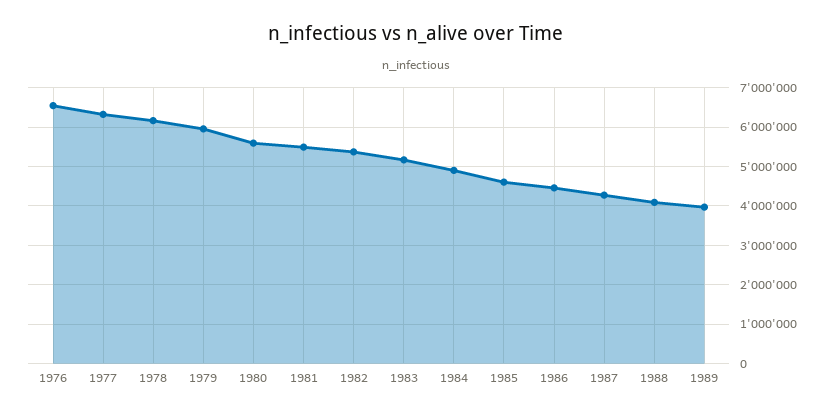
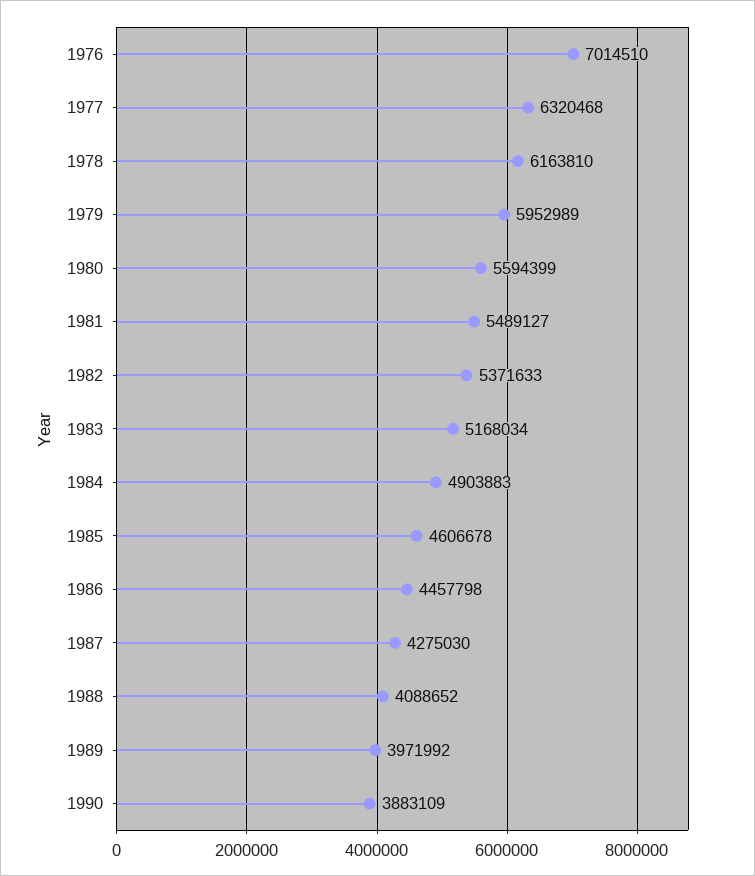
1976: 6600000 -> 7014510
1990: none -> 3883109

